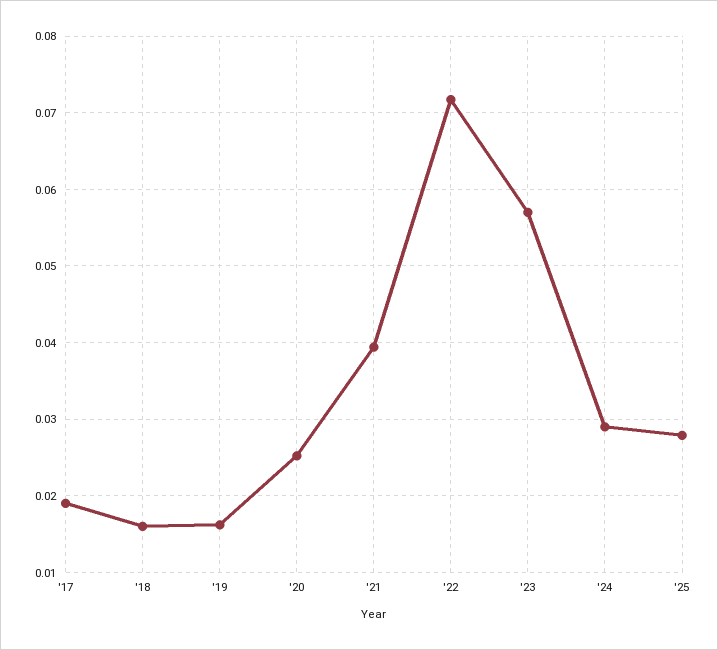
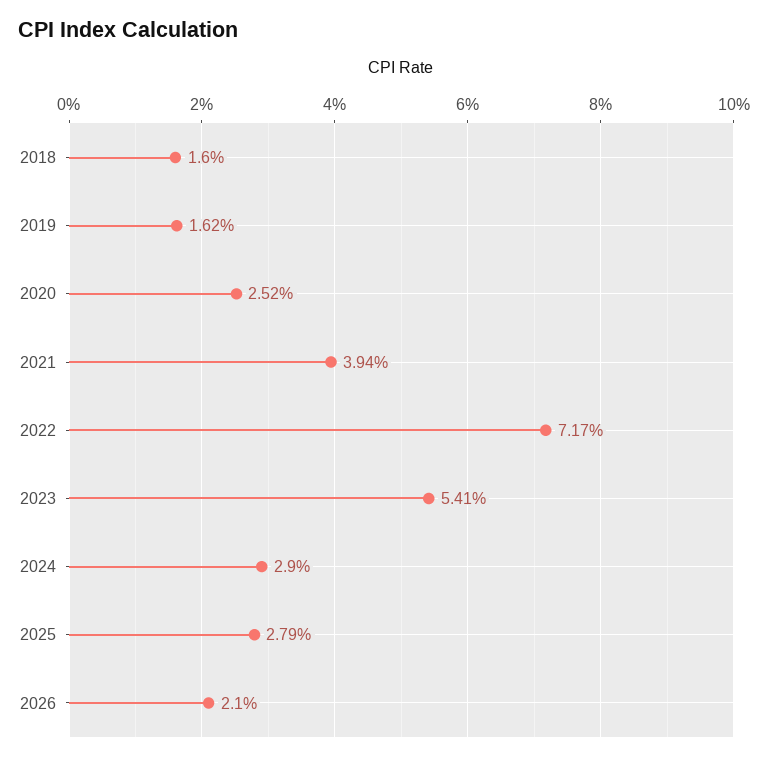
'17: 0.019 -> none
'23: 0.057 -> 0.0541
2026: none -> 0.021

